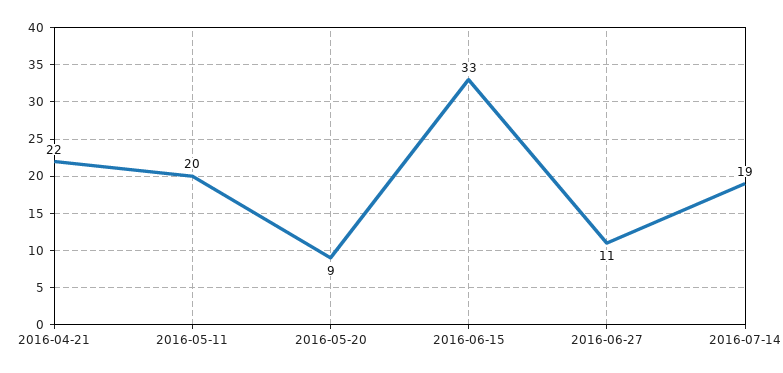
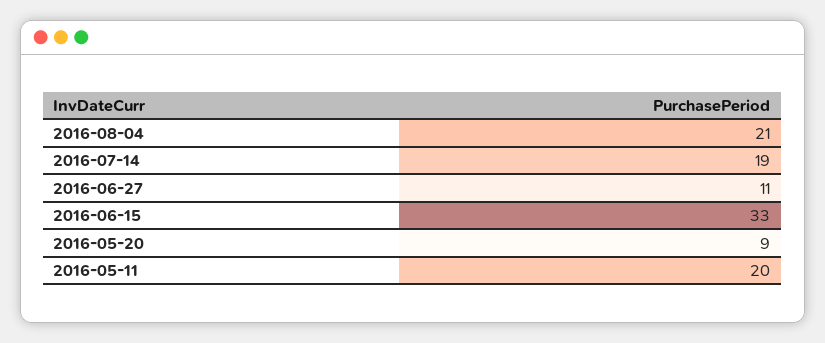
2016-04-21: 22 -> none
2016-08-04: none -> 21

